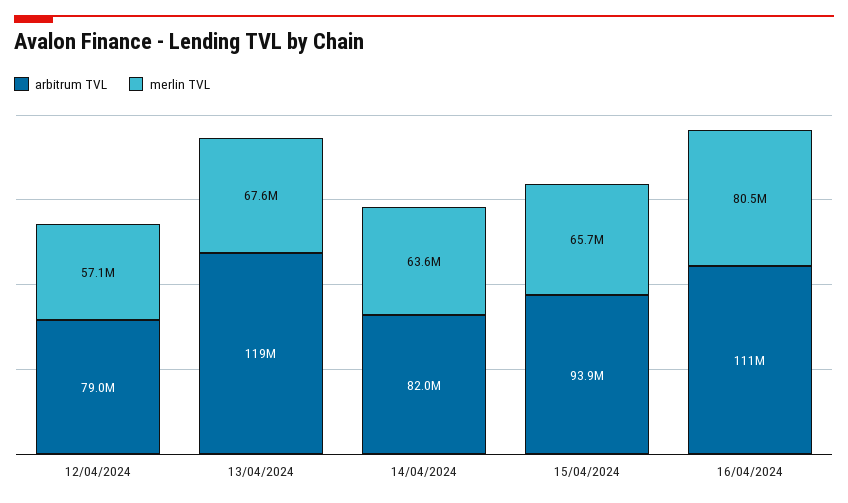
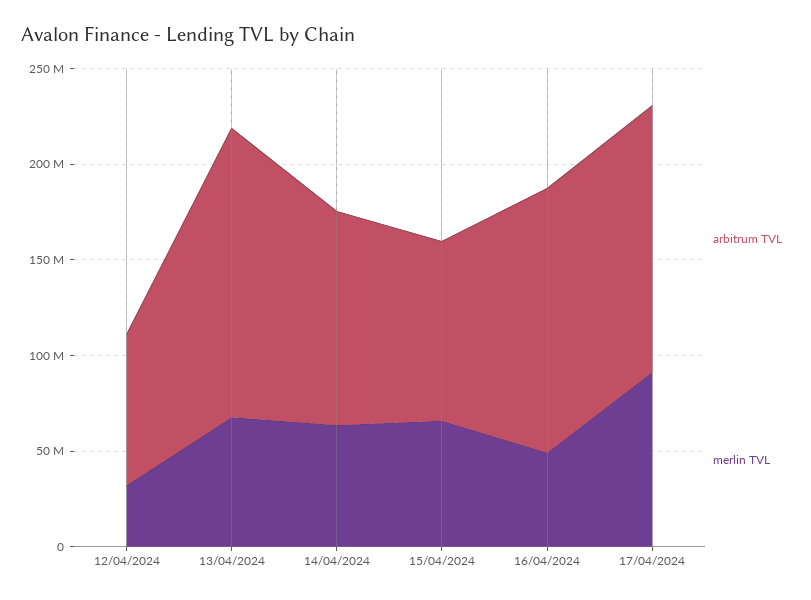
merlin TVL, 12/04/2024: 57100000 -> 30000000
arbitrum TVL, 13/04/2024: 119000000 -> 150000000
arbitrum TVL, 14/04/2024: 82000000 -> 110000000
arbitrum TVL, 16/04/2024: 111000000 -> 140000000
merlin TVL, 16/04/2024: 80500000 -> 50000000
arbitrum TVL, 17/04/2024: none -> 140000000
merlin TVL, 17/04/2024: none -> 90000000

